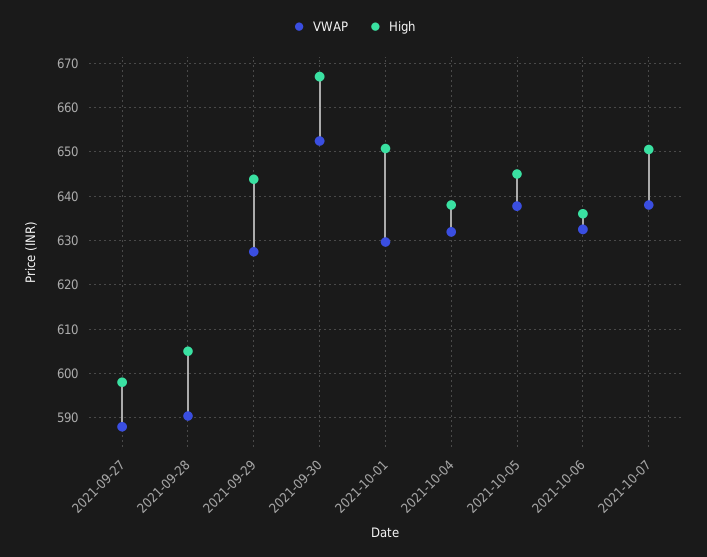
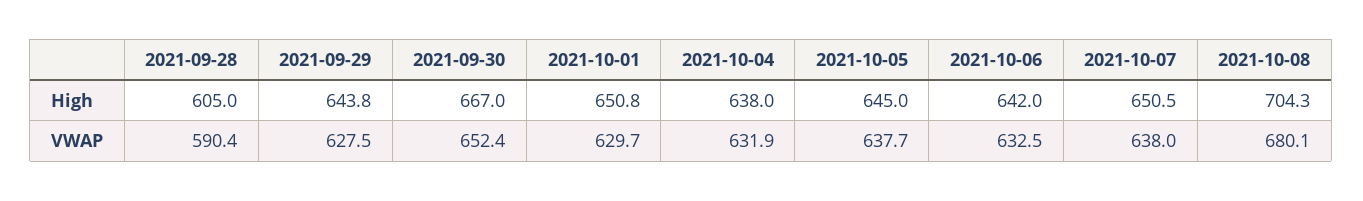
VWAP, 2021-09-27: 588 -> none
High, 2021-09-27: 598 -> none
High, 2021-10-06: 636 -> 642
High, 2021-10-08: none -> 704.3
VWAP, 2021-10-08: none -> 680.1

